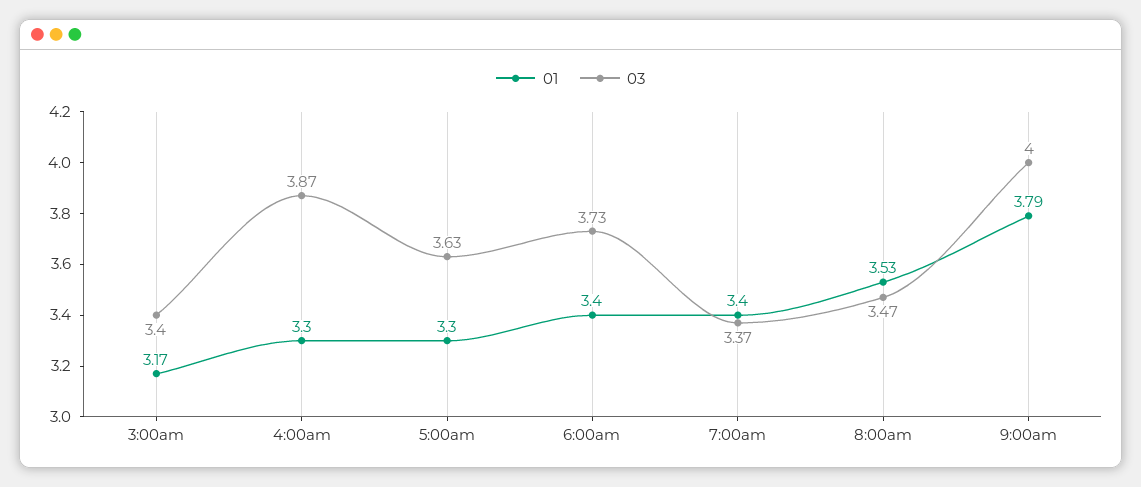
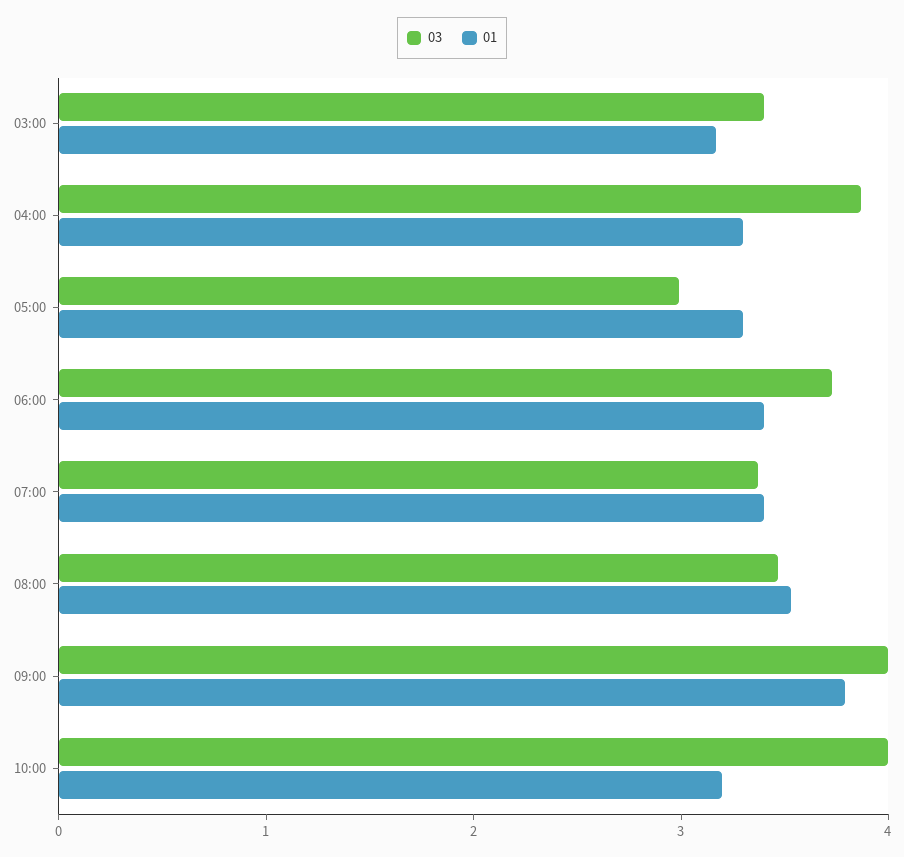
03, 5:00am: 3.63 -> 3
03, 10:00: none -> 4
01, 10:00: none -> 3.2

